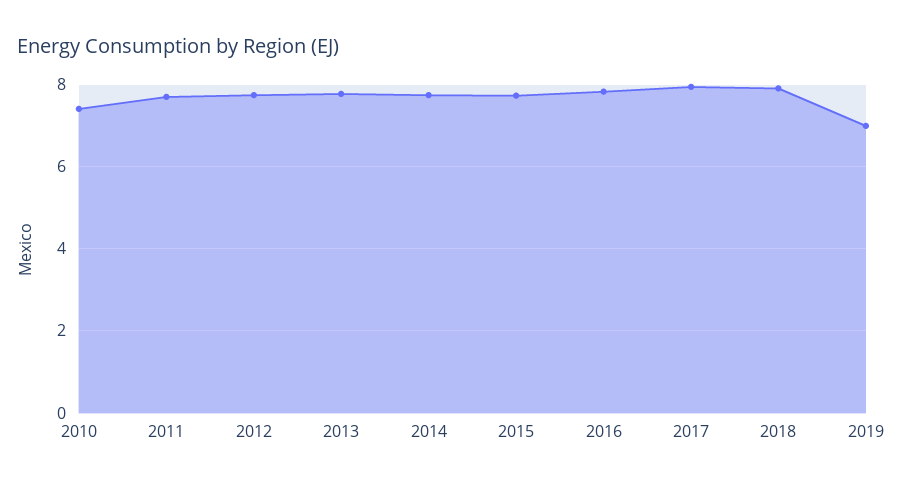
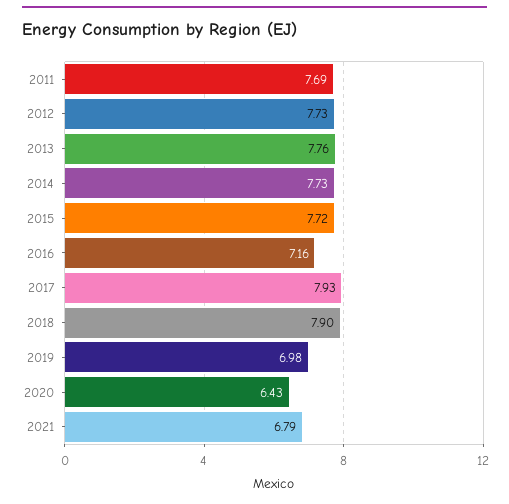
2010: 7.4 -> none
2016: 7.8 -> 7.16
2020: none -> 6.43
2021: none -> 6.79

